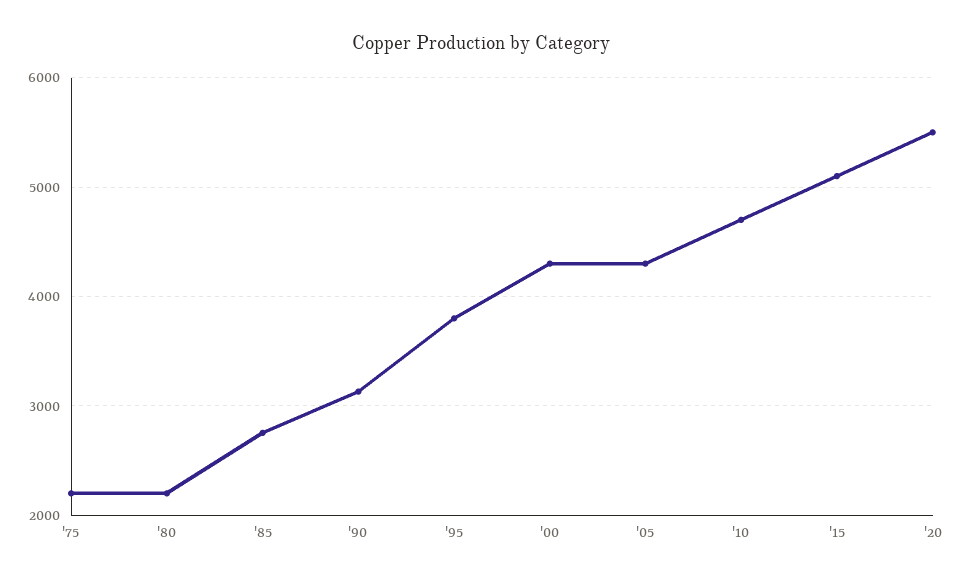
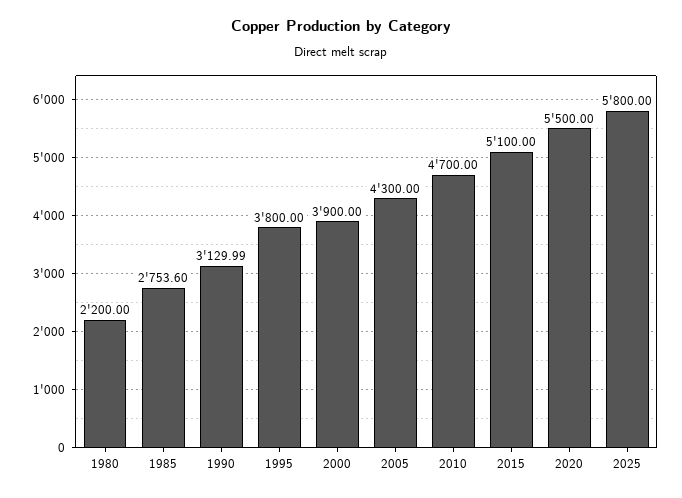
'75: 2200 -> none
'00: 4300 -> 3900
2025: none -> 5800

